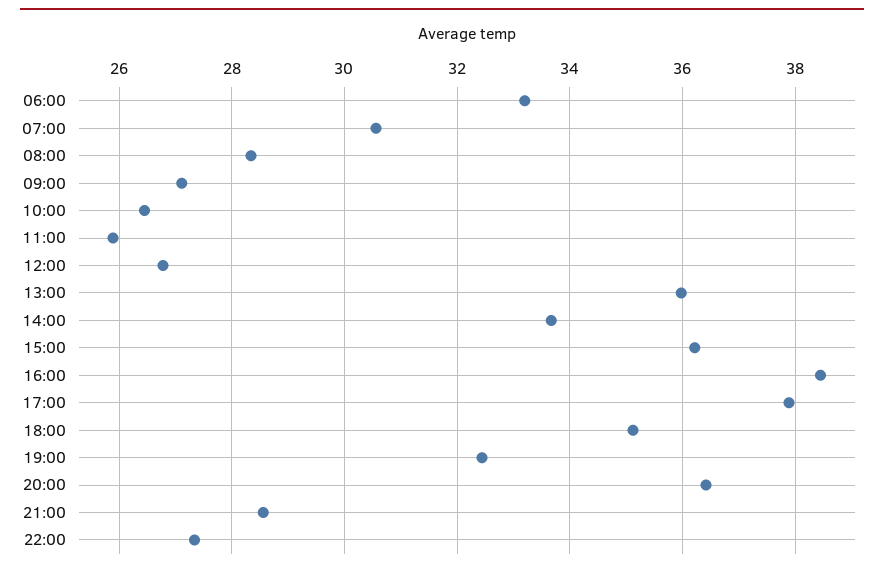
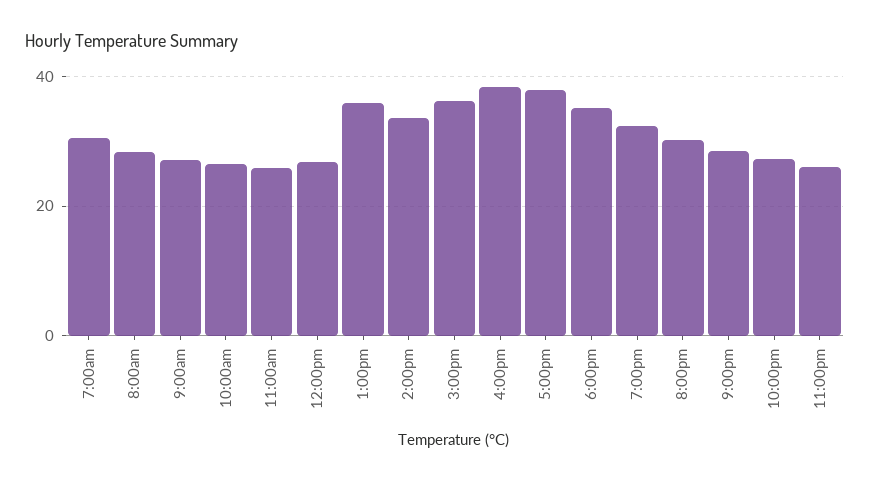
06:00: 33.2 -> none
20:00: 36.4 -> 30
11:00pm: none -> 26

